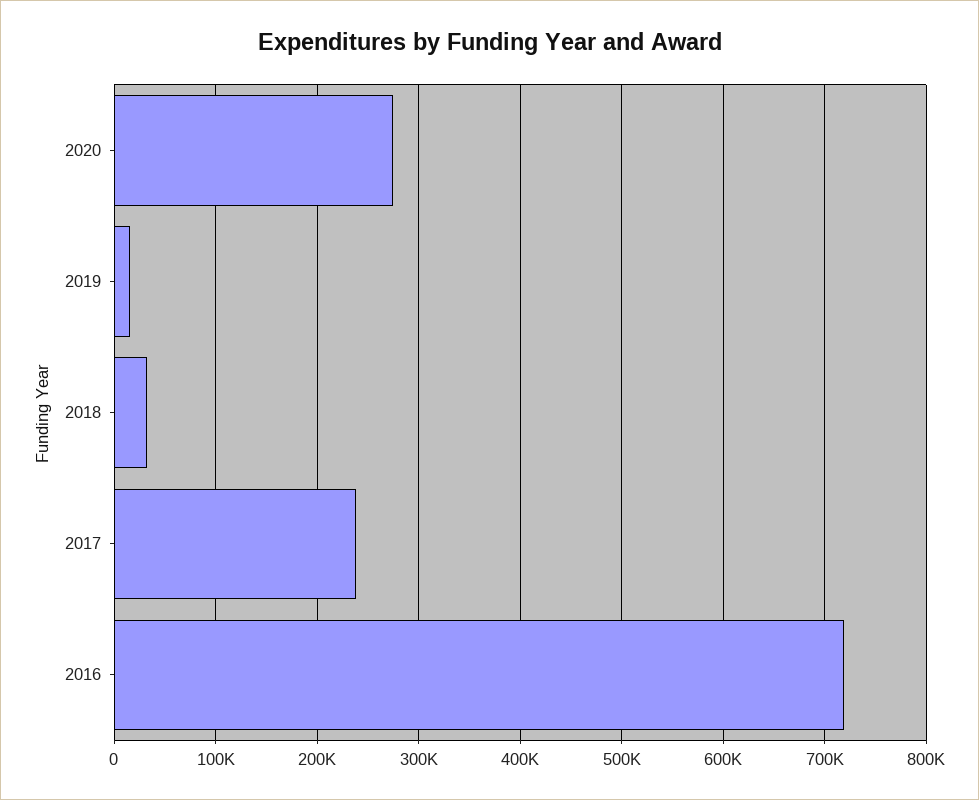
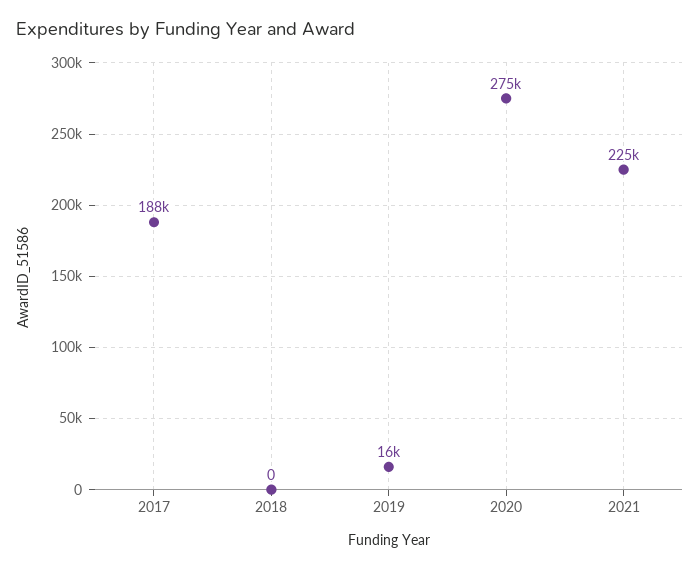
2018: 30000 -> 0
2017: 240000 -> 188000
2016: 720000 -> none
2021: none -> 225000

